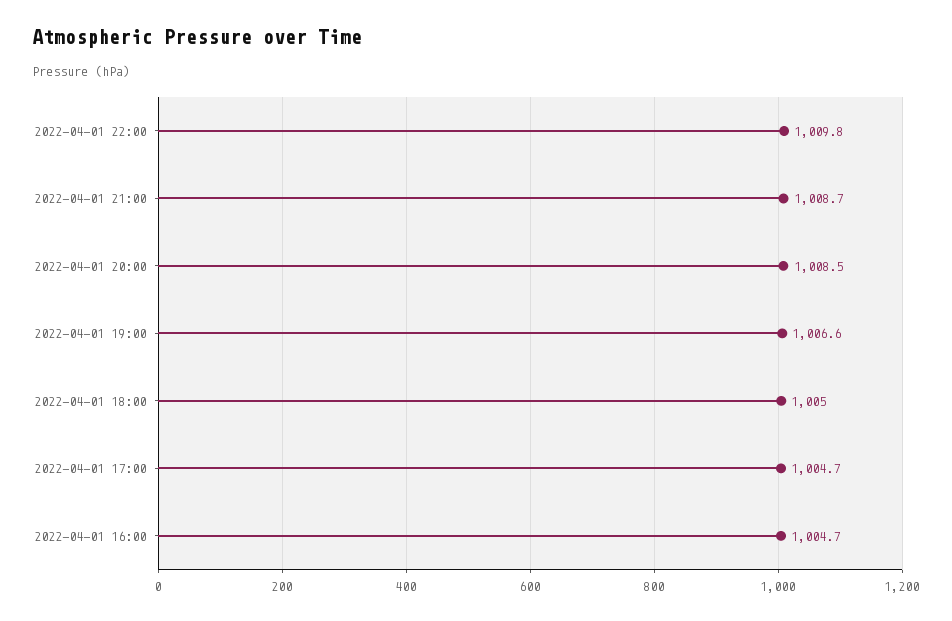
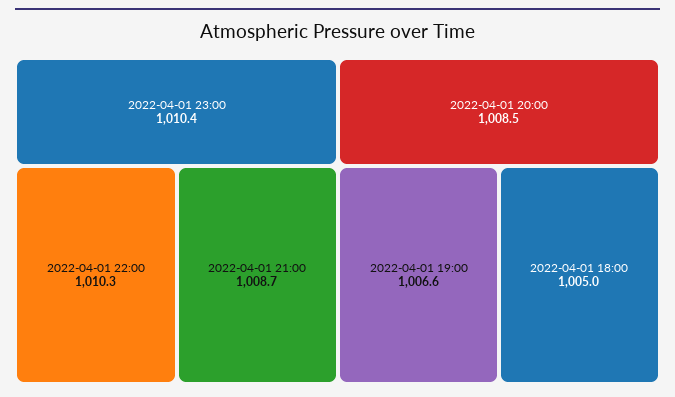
2022-04-01 22:00: 1009.8 -> 1010.3
2022-04-01 17:00: 1004.7 -> none
2022-04-01 16:00: 1004.7 -> none
2022-04-01 23:00: none -> 1010.4

